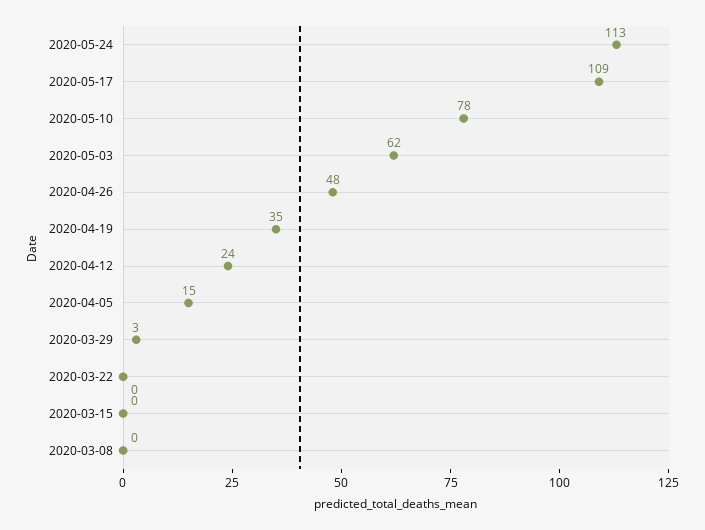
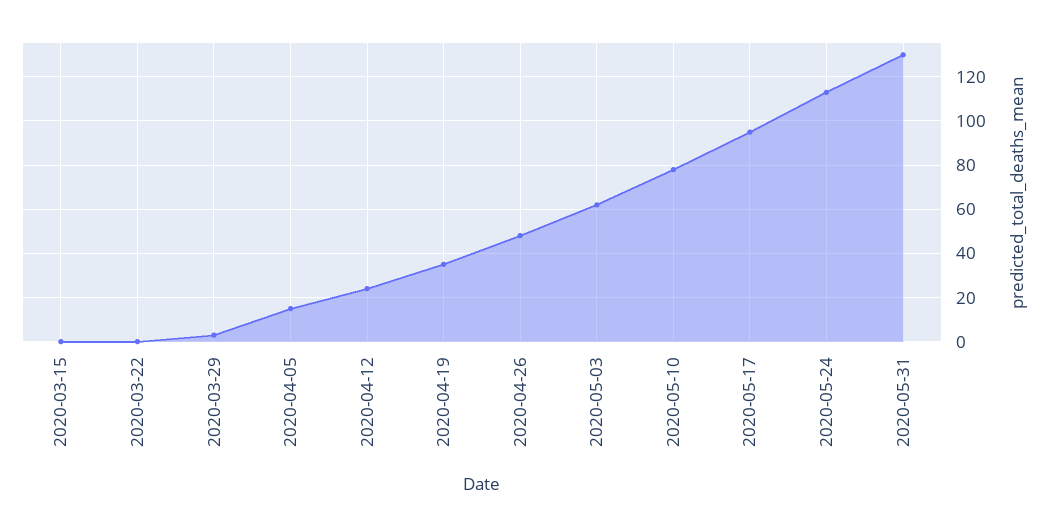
2020-05-17: 109 -> 95
2020-03-08: 0 -> none
2020-05-31: none -> 130

